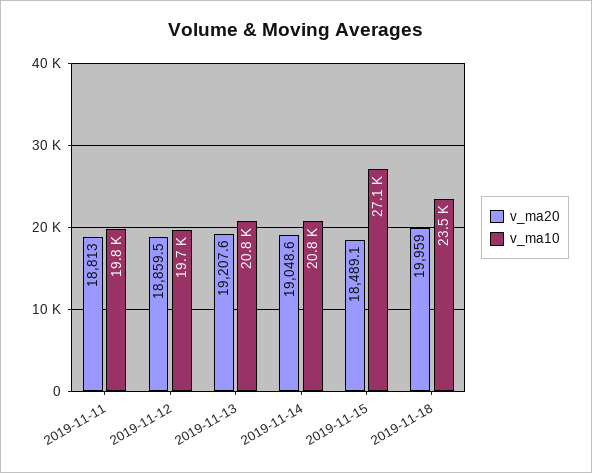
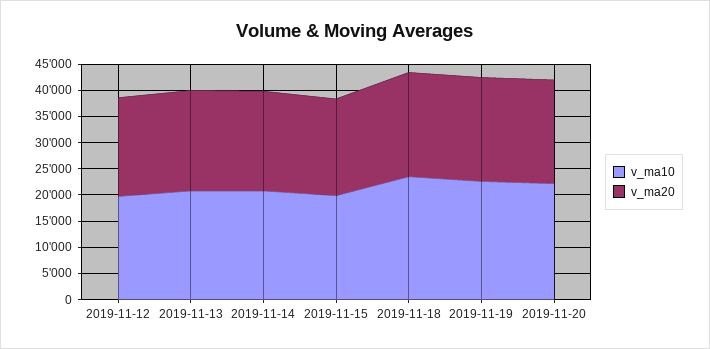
v_ma20, 2019-11-11: 18813 -> none
v_ma10, 2019-11-11: 19800 -> none
v_ma10, 2019-11-15: 27100 -> 20000
v_ma10, 2019-11-19: none -> 22500
v_ma20, 2019-11-19: none -> 20000
v_ma10, 2019-11-20: none -> 22500
v_ma20, 2019-11-20: none -> 20000

